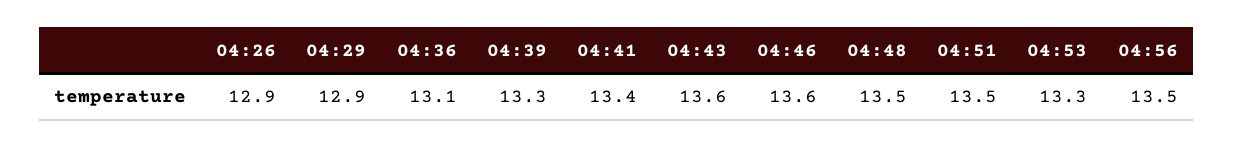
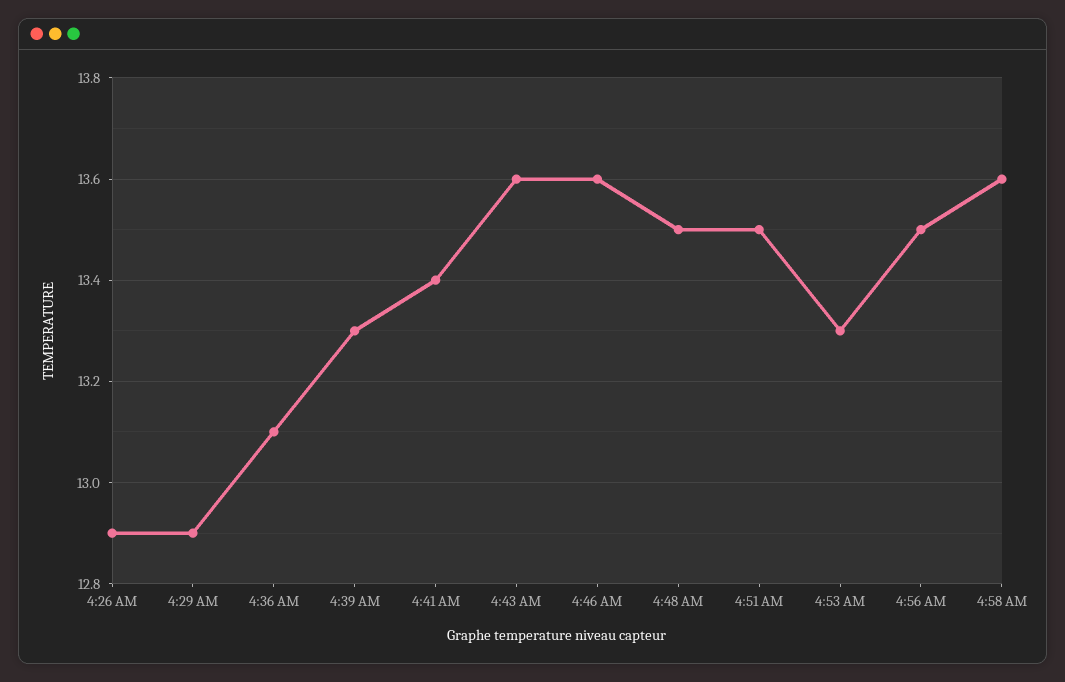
4:58 AM: none -> 13.6

